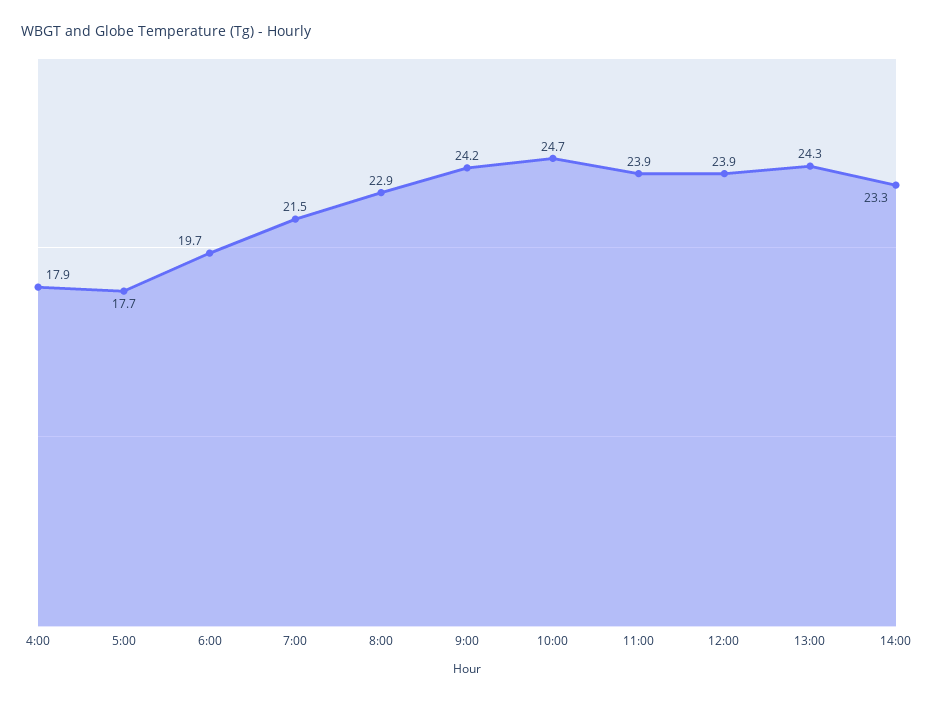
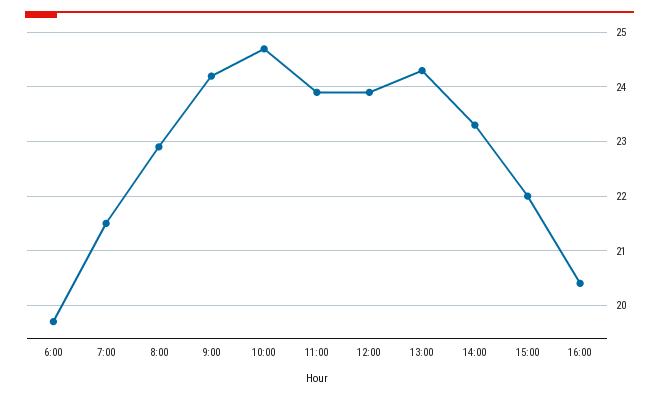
4:00: 17.9 -> none
5:00: 17.7 -> none
15:00: none -> 22
16:00: none -> 20.5

